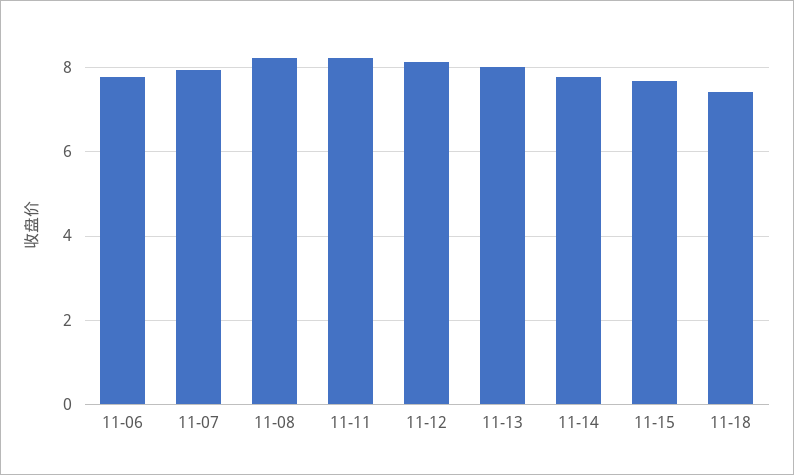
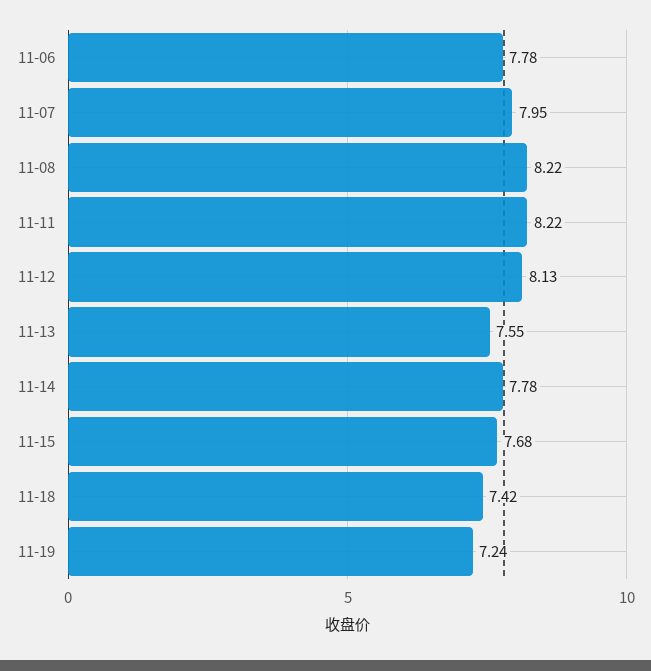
11-13: 8 -> 7.55
11-19: none -> 7.24

